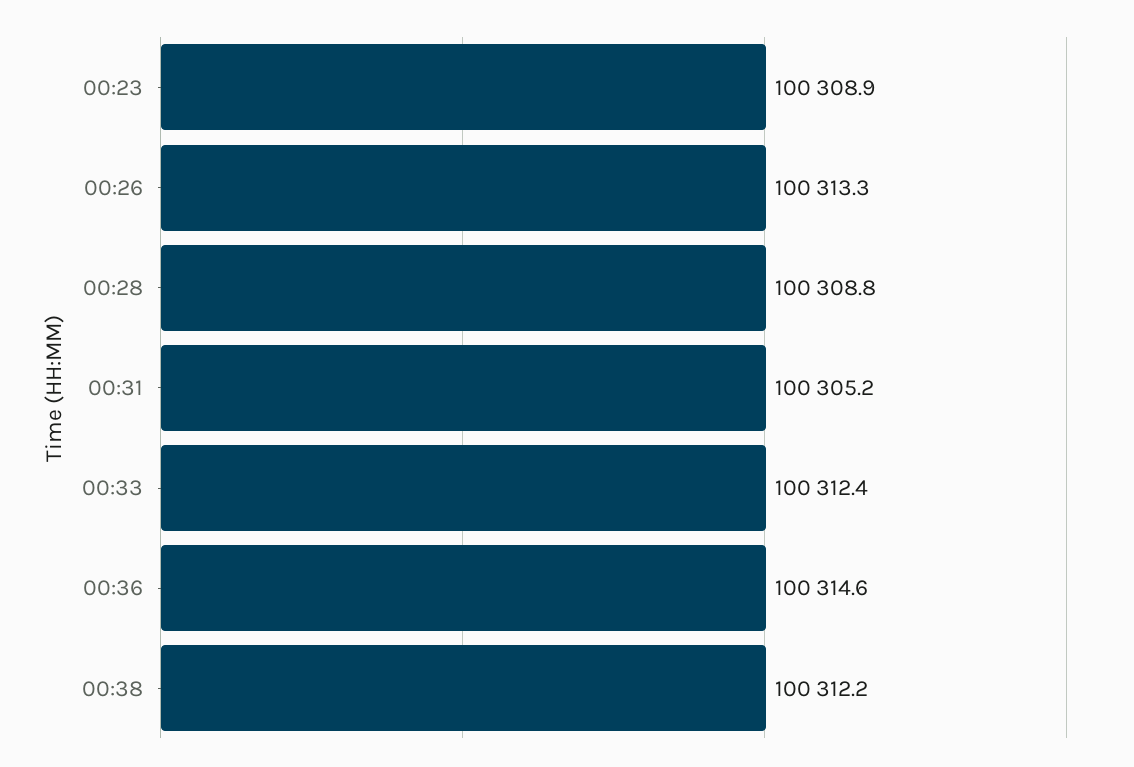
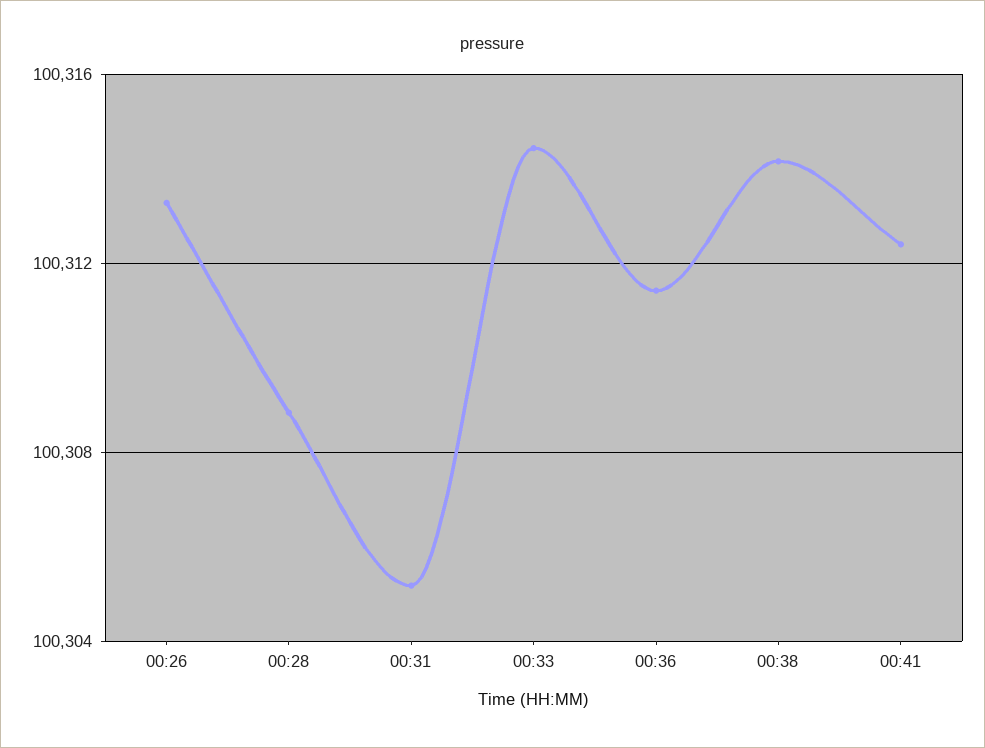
00:23: 100308.9 -> none
00:33: 100312.4 -> 100314.5
00:36: 100314.6 -> 100311.5
00:38: 100312.2 -> 100314
00:41: none -> 100312.5

